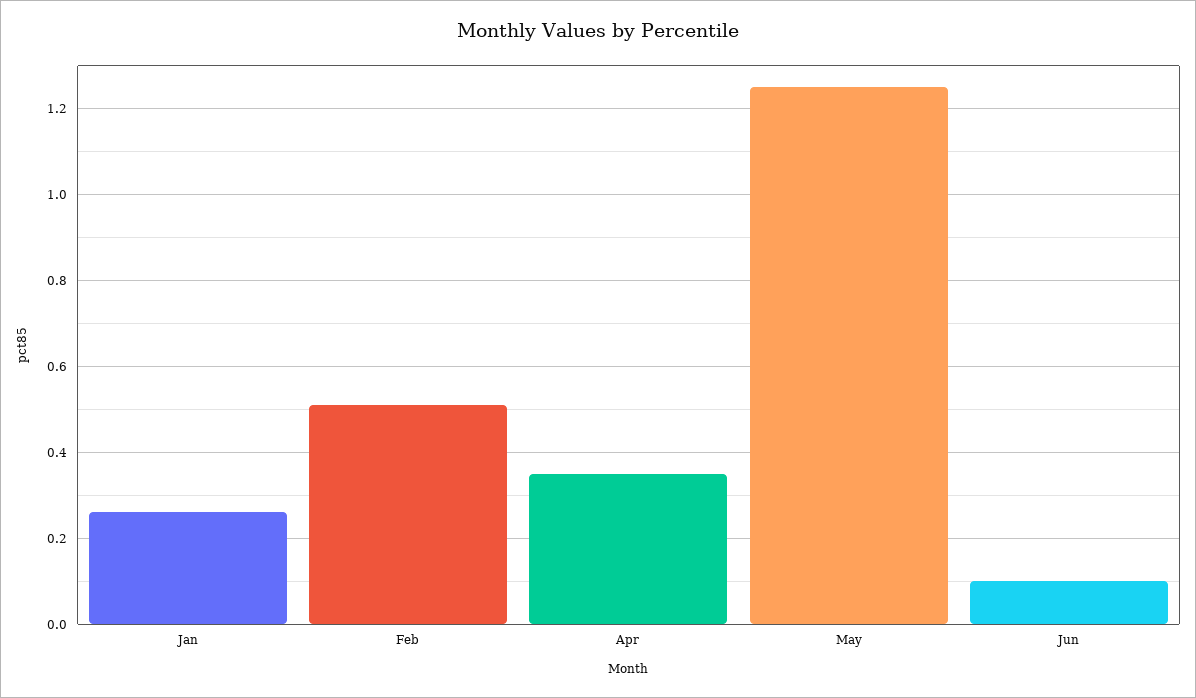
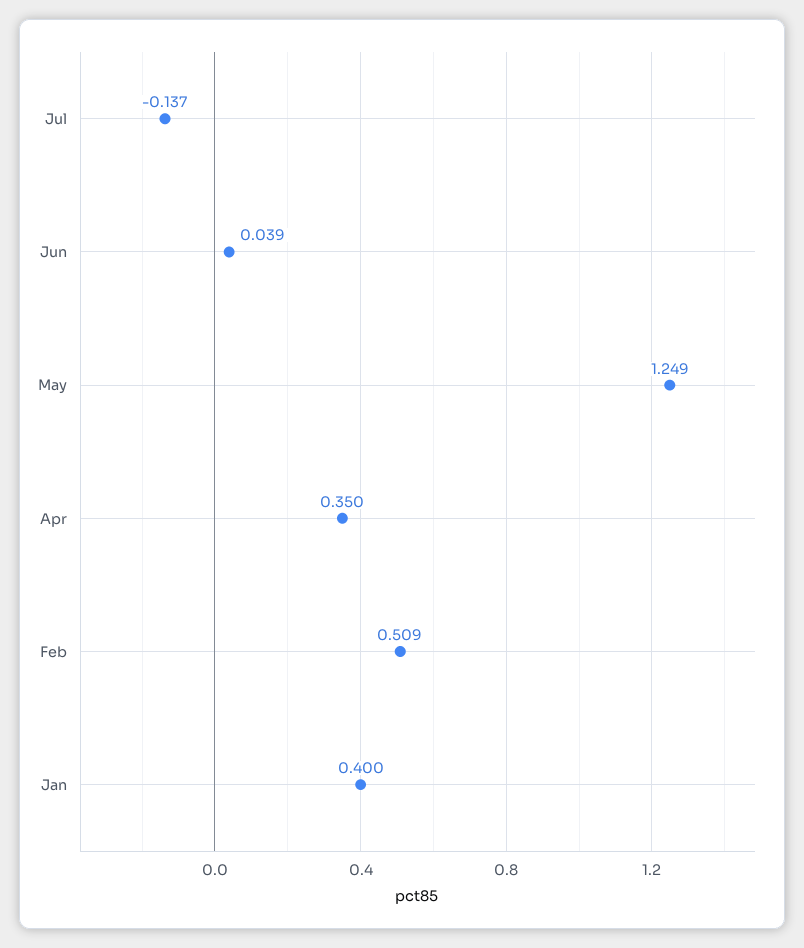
Jan: 0.26 -> 0.4
Jun: 0.1 -> 0.039
Jul: none -> -0.137

